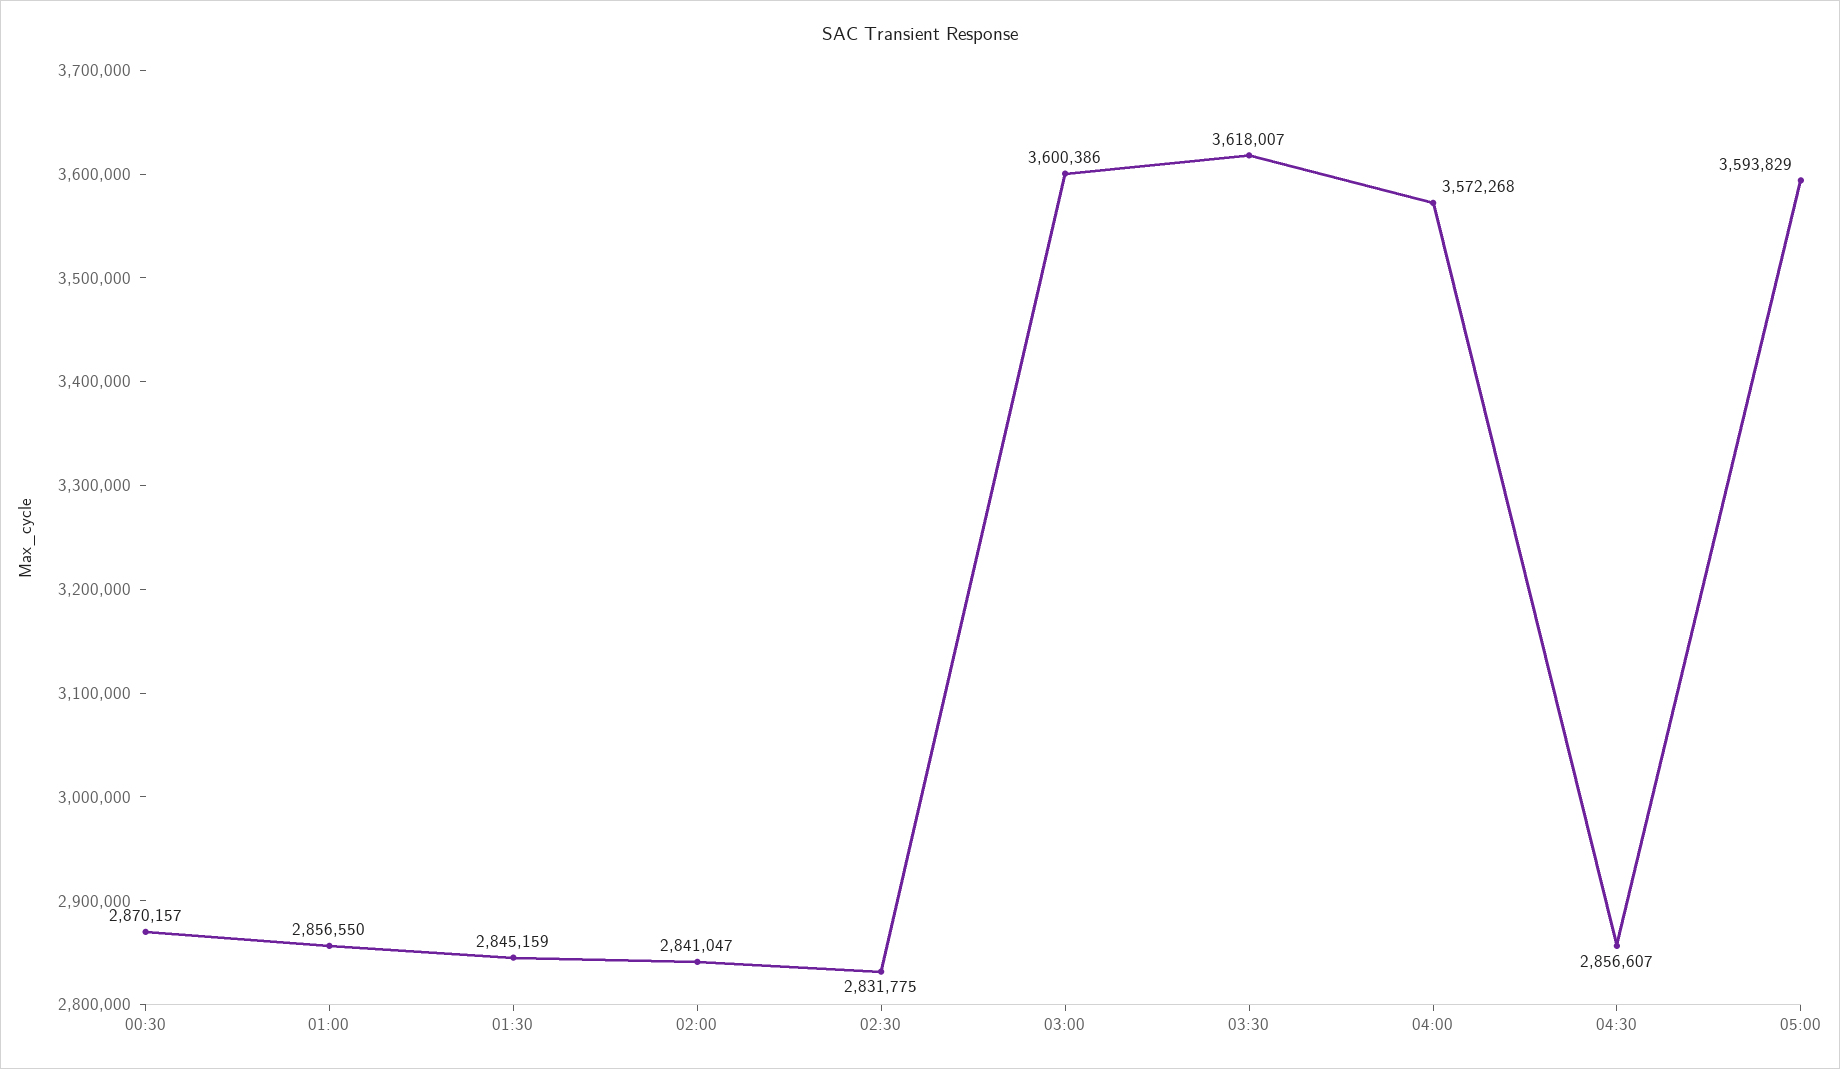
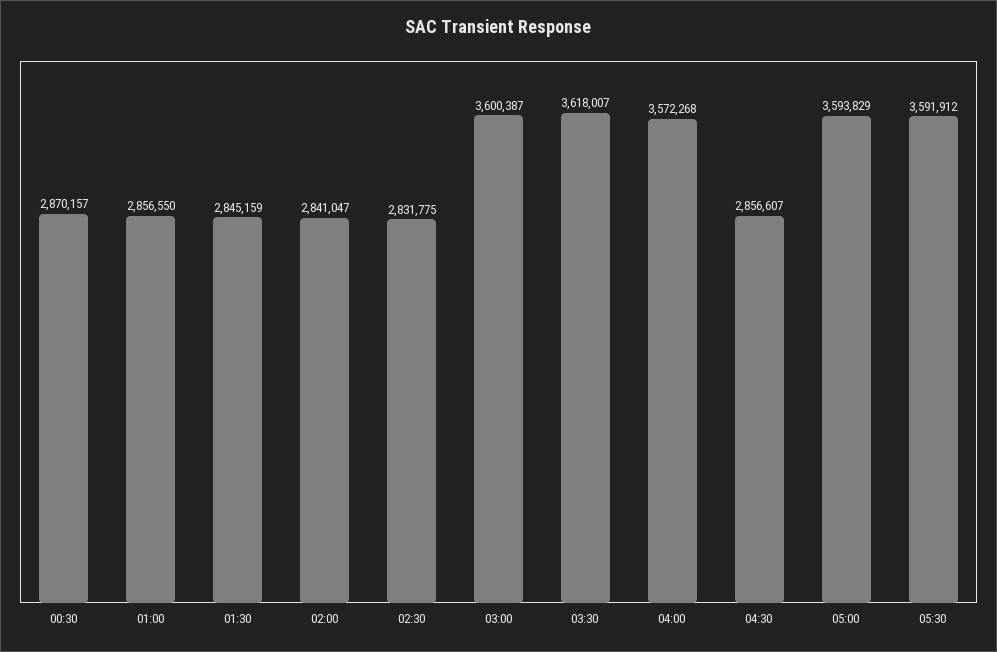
03:00: 3600386 -> 3600387
05:30: none -> 3591912

